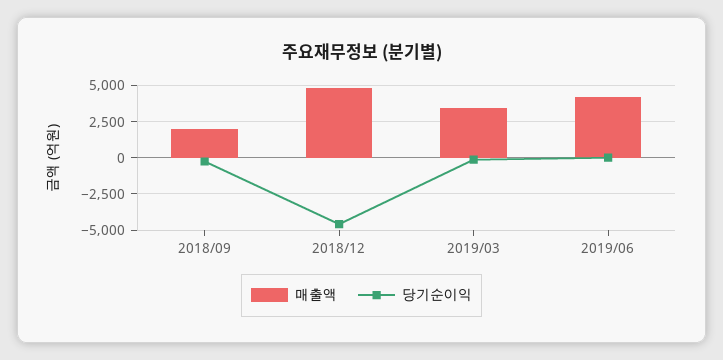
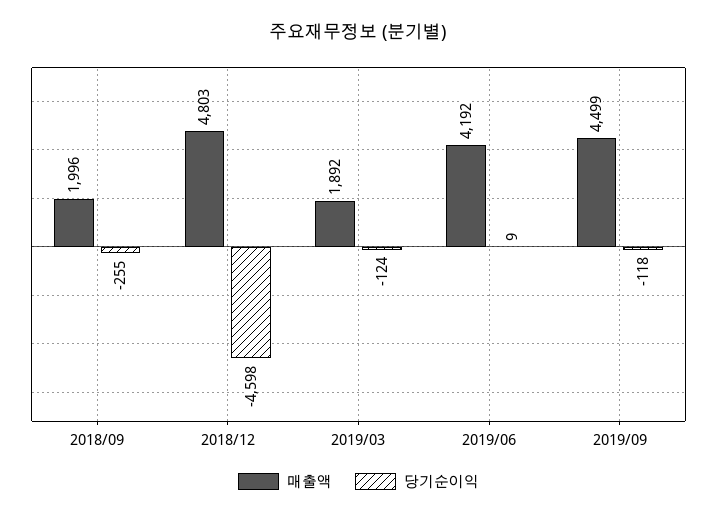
매출액, 2019/03: 3500 -> 1892
매출액, 2019/09: none -> 4499
당기순이익, 2019/09: none -> -118

